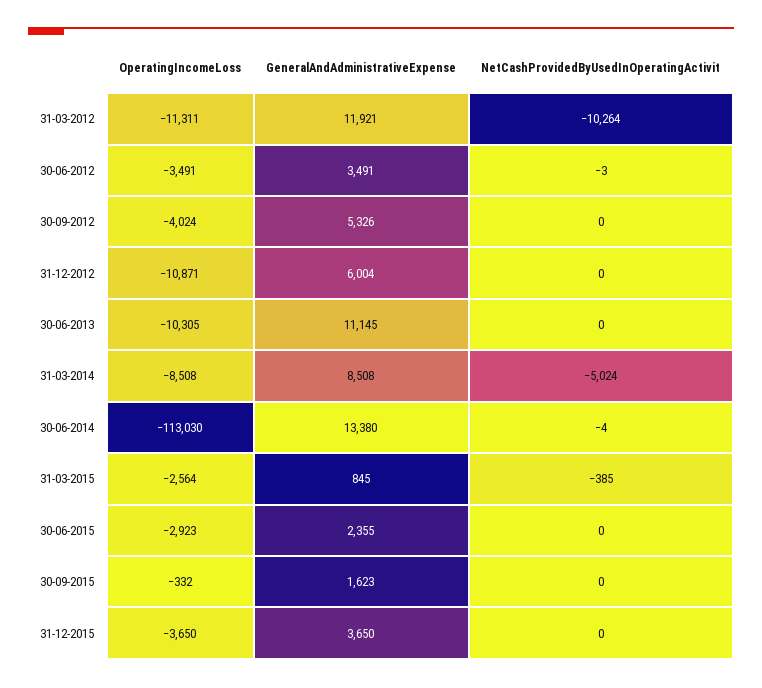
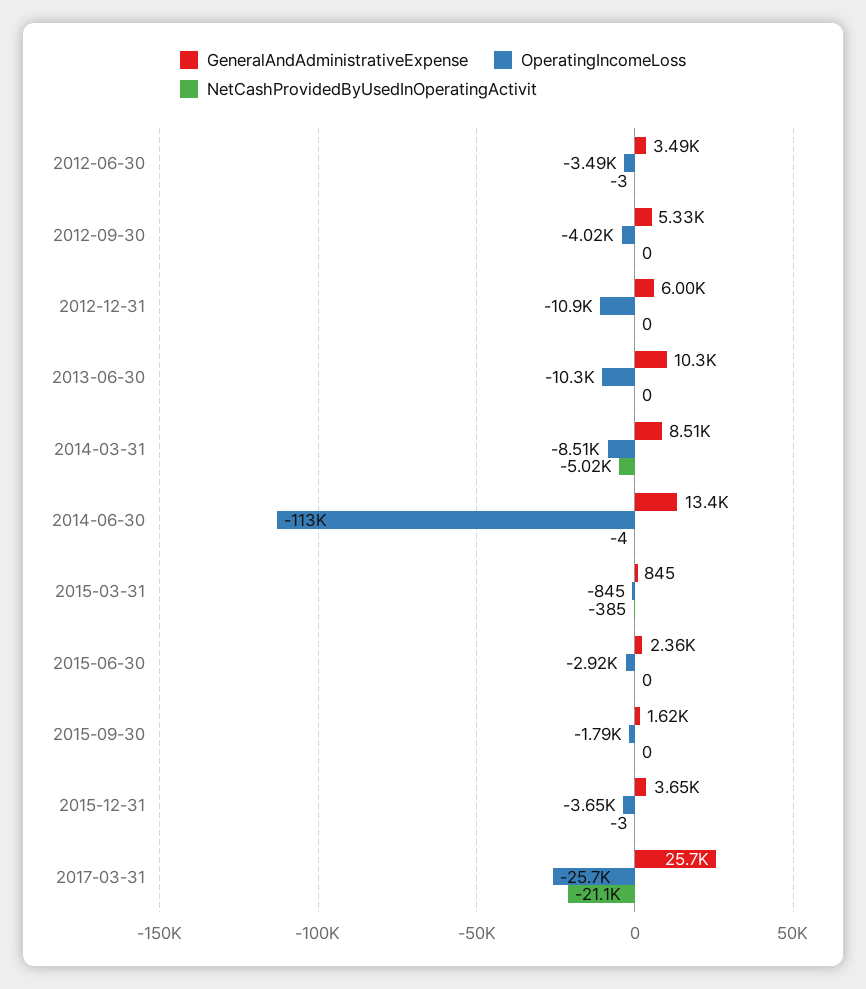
OperatingIncomeLoss, 31-03-2012: -11311 -> none
GeneralAndAdministrativeExpense, 31-03-2012: 11921 -> none
NetCashProvidedByUsedInOperatingActivit, 31-03-2012: -10264 -> none
GeneralAndAdministrativeExpense, 30-06-2013: 11145 -> 10300
OperatingIncomeLoss, 31-03-2015: -2564 -> -845
OperatingIncomeLoss, 30-09-2015: -332 -> -1790
NetCashProvidedByUsedInOperatingActivit, 31-12-2015: 0 -> -3
GeneralAndAdministrativeExpense, 2017-03-31: none -> 25700
OperatingIncomeLoss, 2017-03-31: none -> -25700
NetCashProvidedByUsedInOperatingActivit, 2017-03-31: none -> -21100

